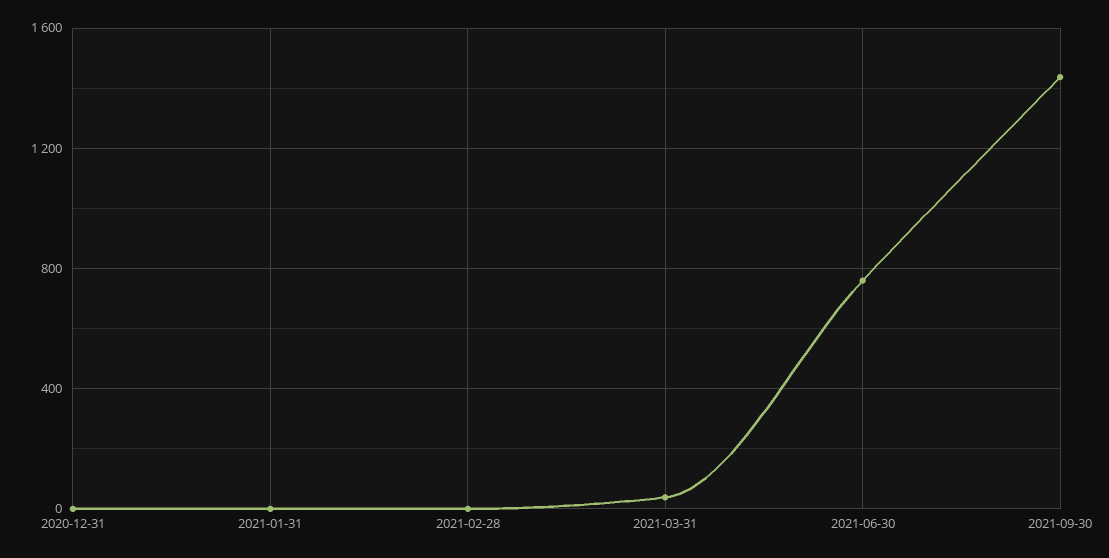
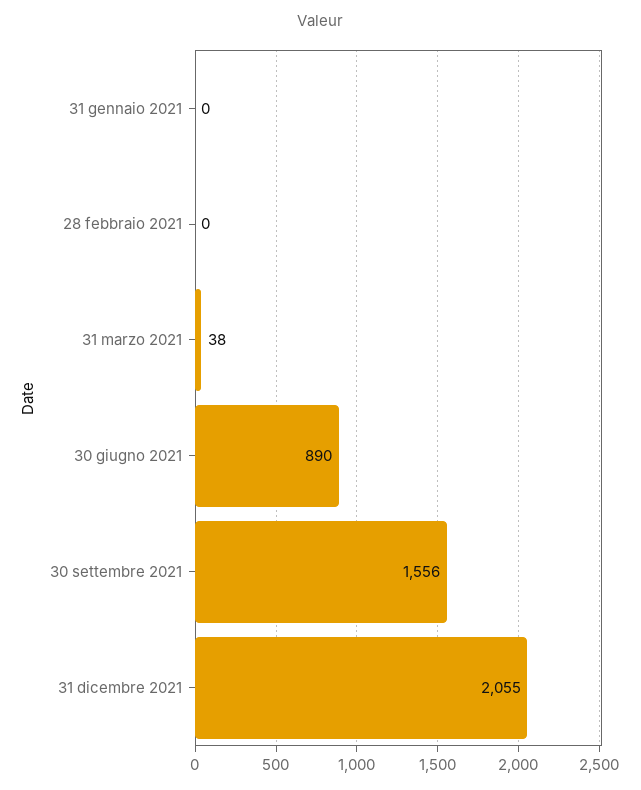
2020-12-31: 0 -> none
2021-06-30: 750 -> 890
2021-09-30: 1450 -> 1556
31 dicembre 2021: none -> 2055

